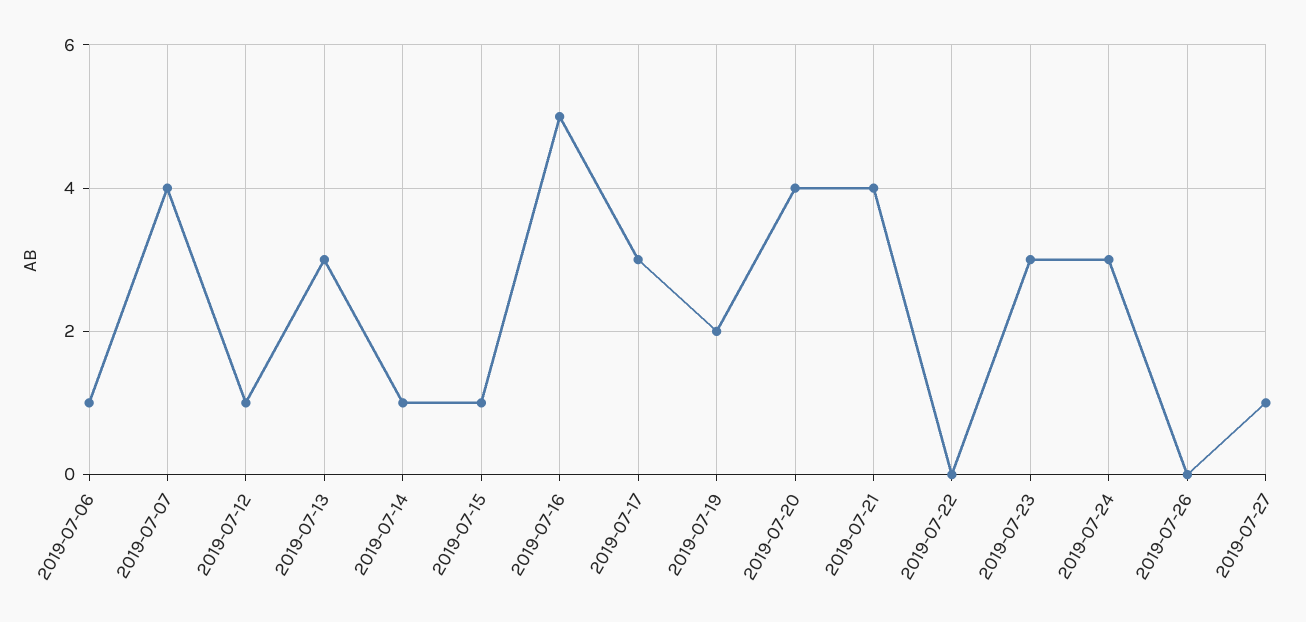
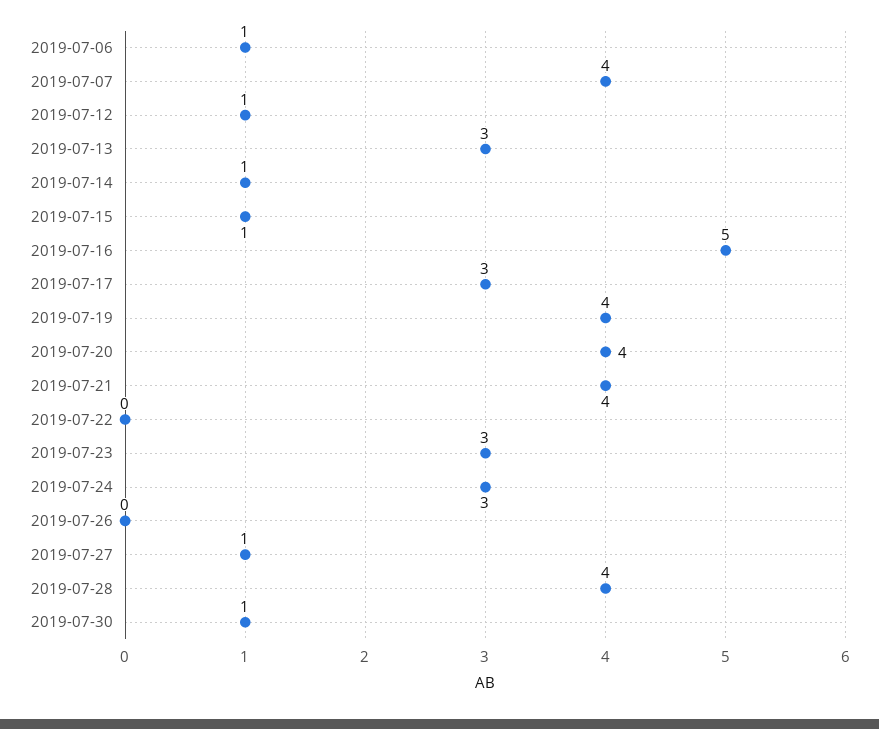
2019-07-19: 2 -> 4
2019-07-28: none -> 4
2019-07-30: none -> 1

